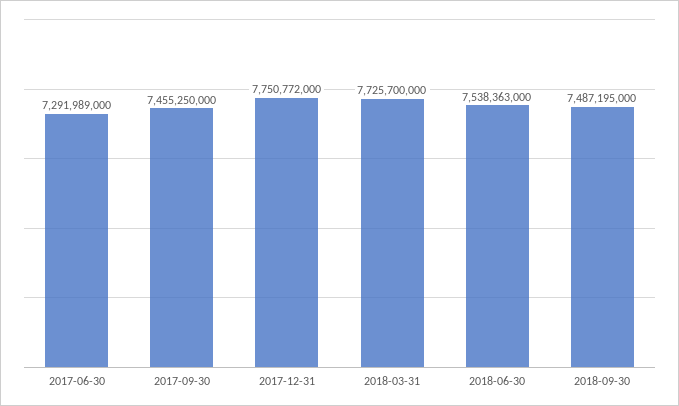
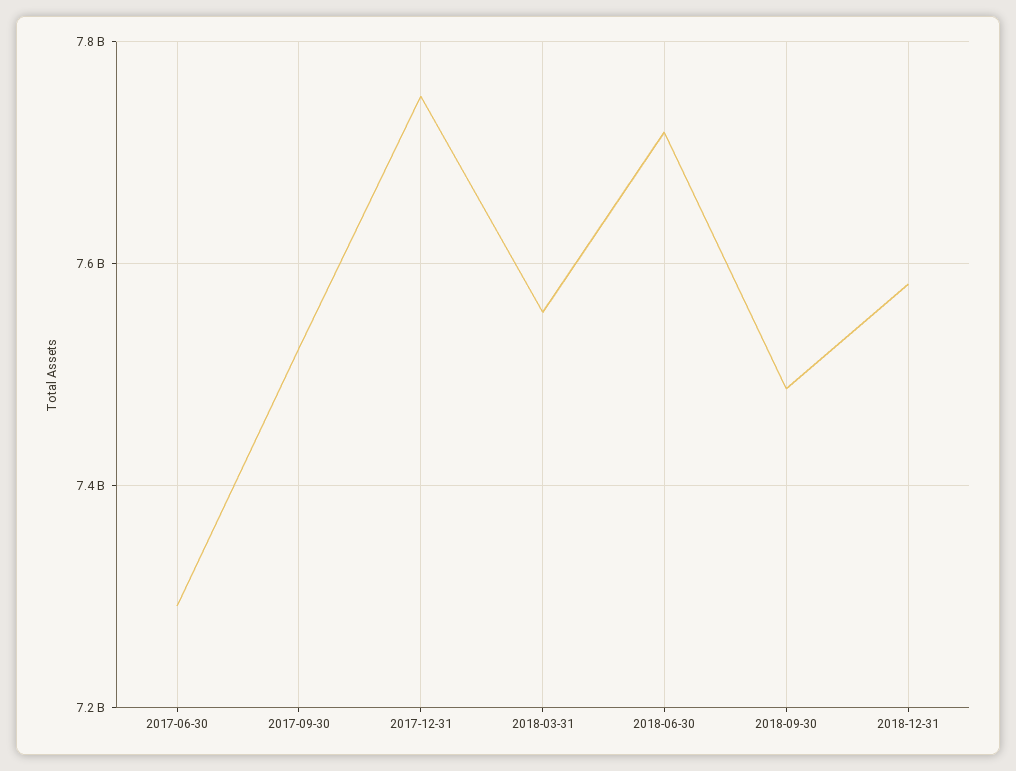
2017-09-30: 7455250000 -> 7520000000
2018-03-31: 7725700000 -> 7560000000
2018-06-30: 7538363000 -> 7720000000
2018-12-31: none -> 7580000000

